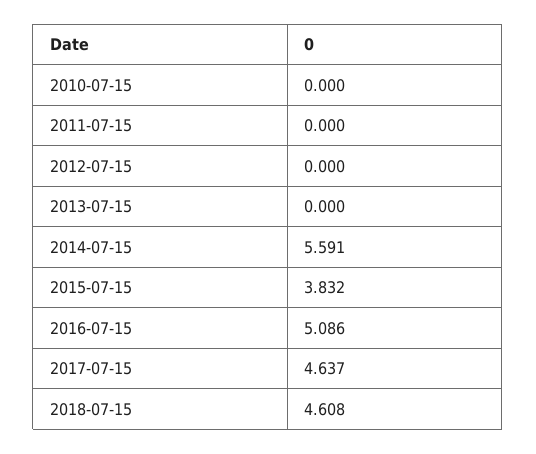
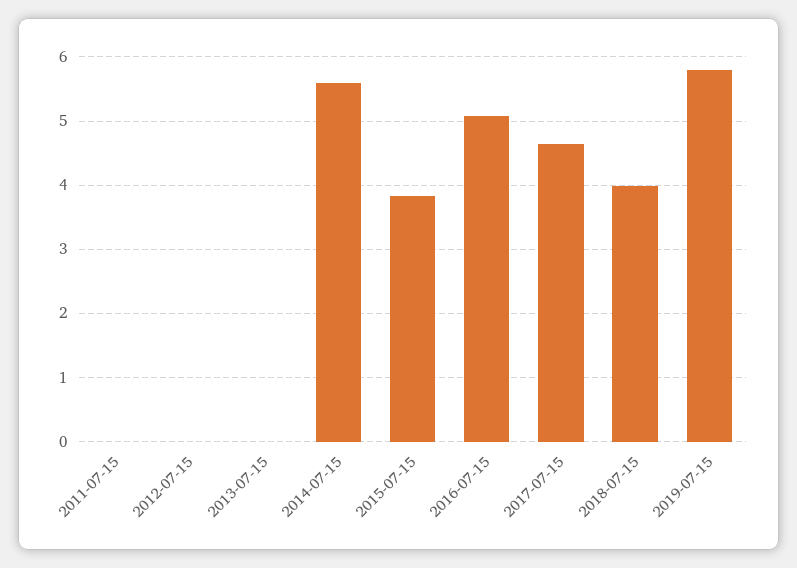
2010-07-15: 0 -> none
2018-07-15: 4.608 -> 4
2019-07-15: none -> 5.8

